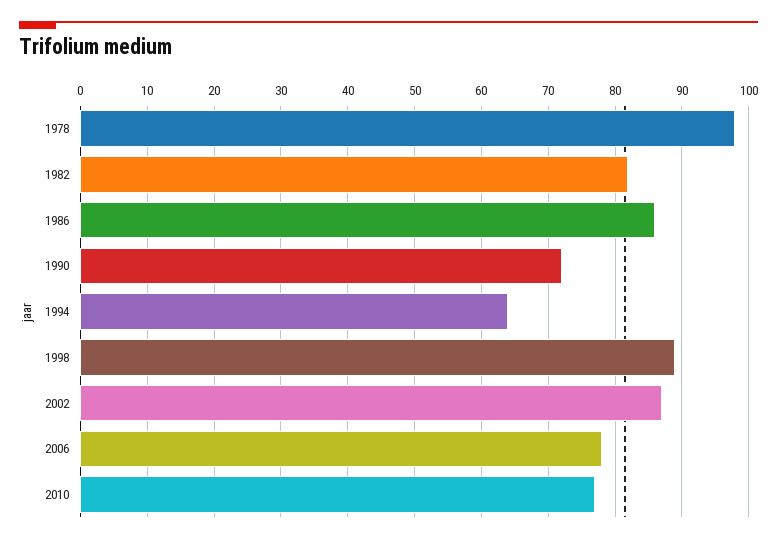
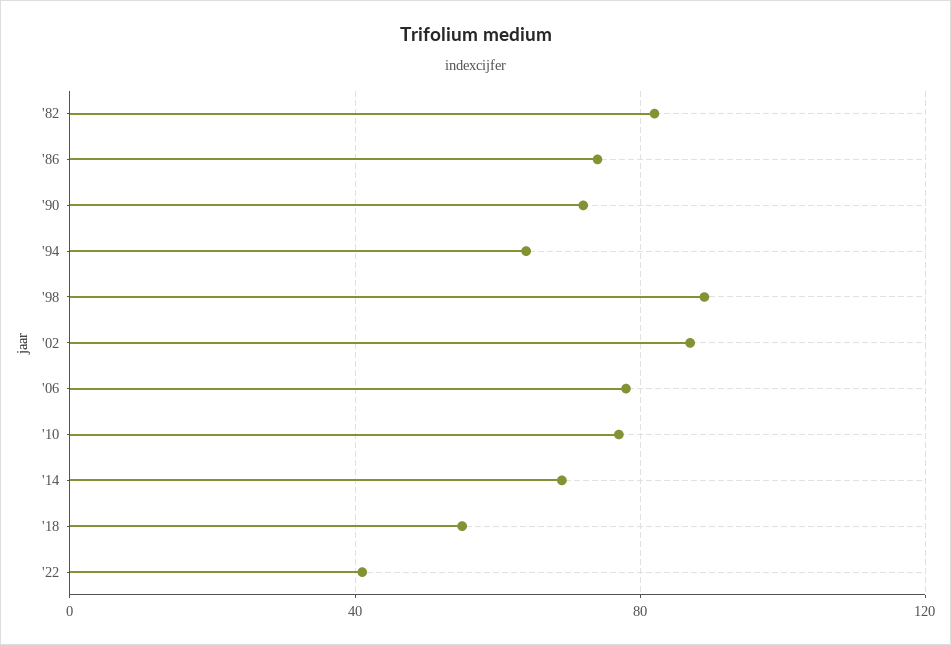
1978: 98 -> none
1986: 86 -> 75
'14: none -> 70
'18: none -> 55
'22: none -> 40

